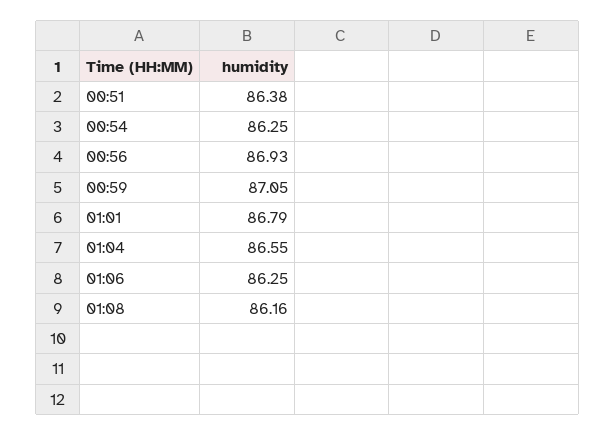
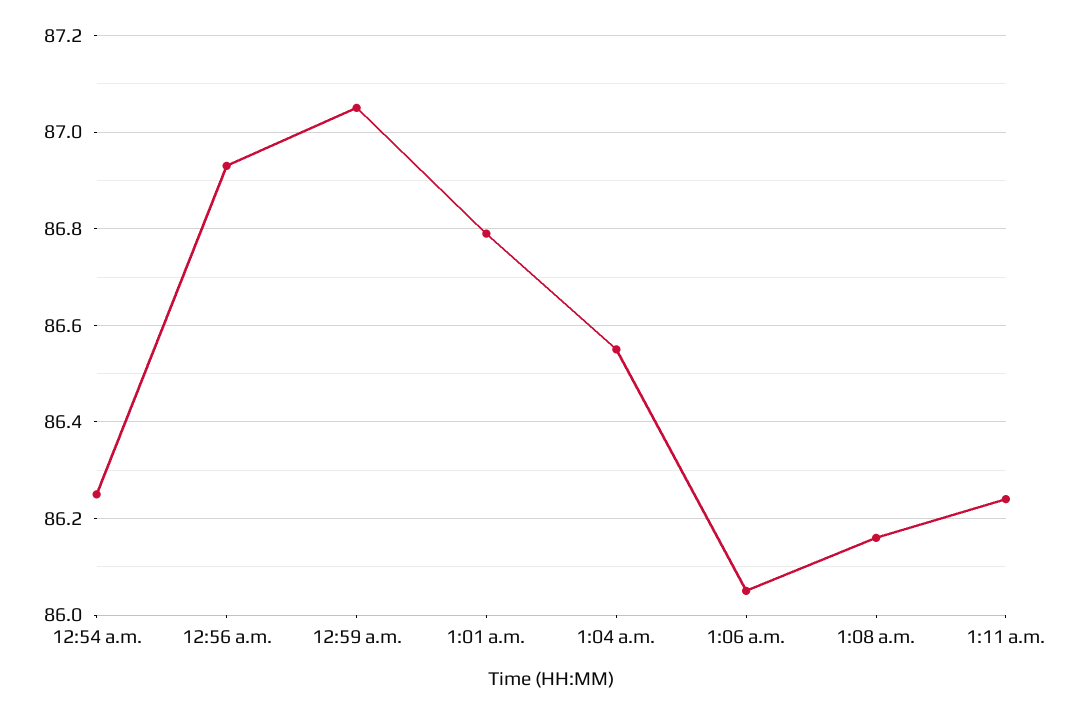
00:51: 86.38 -> none
01:06: 86.25 -> 86.05
1:11 a.m.: none -> 86.25

